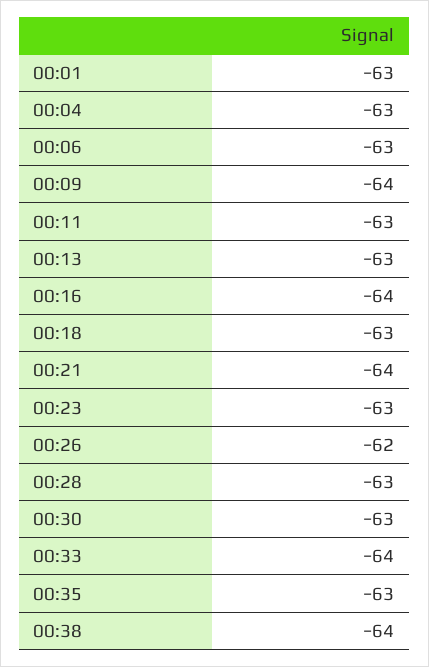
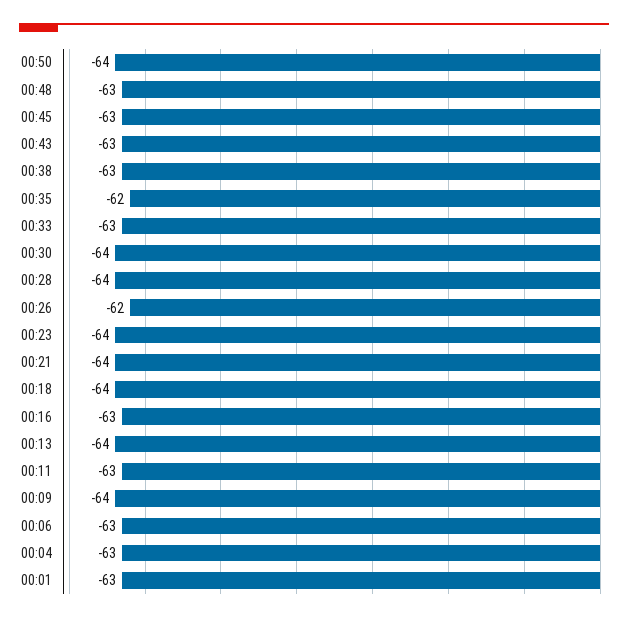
00:13: -63 -> -64
00:16: -64 -> -63
00:18: -63 -> -64
00:23: -63 -> -64
00:28: -63 -> -64
00:30: -63 -> -64
00:33: -64 -> -63
00:35: -63 -> -62
00:38: -64 -> -63
00:50: none -> -64
00:48: none -> -63
00:45: none -> -63
00:43: none -> -63

